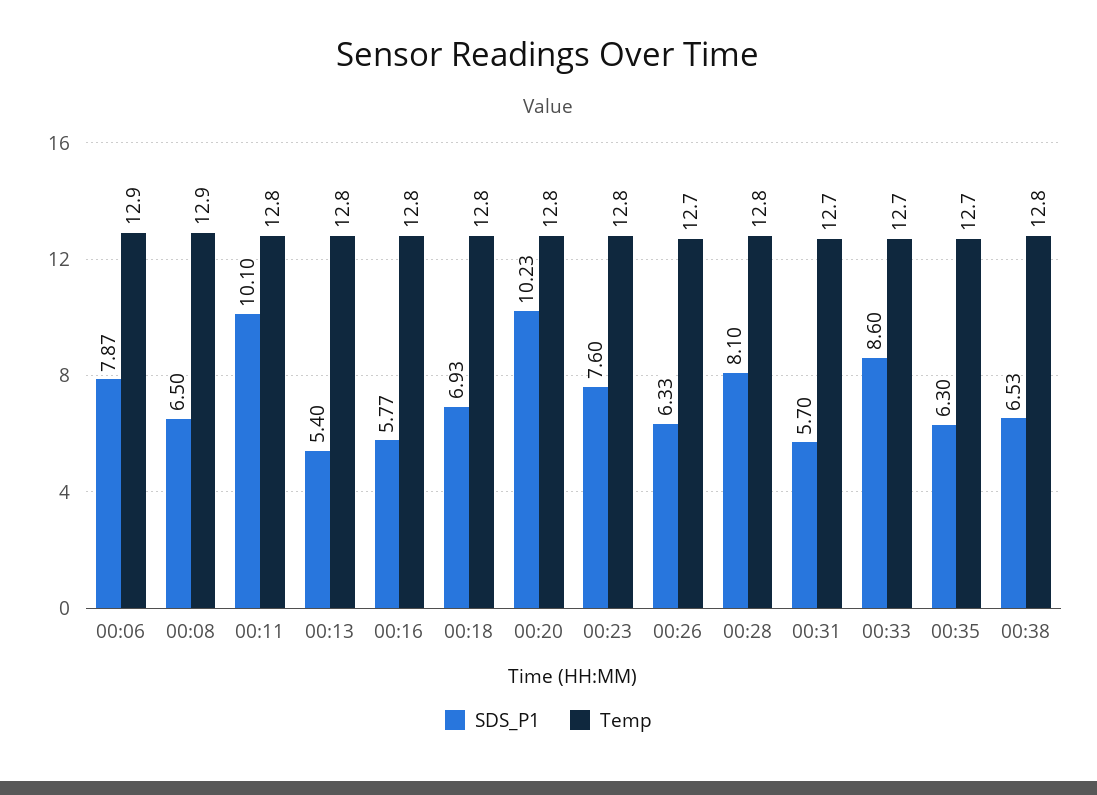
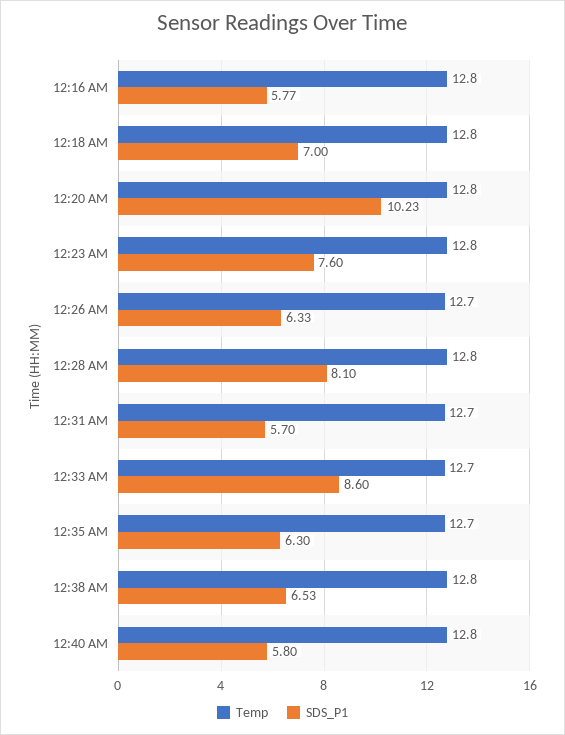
SDS_P1, 00:06: 7.87 -> none
Temp, 00:06: 12.9 -> none
SDS_P1, 00:08: 6.5 -> none
Temp, 00:08: 12.9 -> none
SDS_P1, 00:11: 10.1 -> none
Temp, 00:11: 12.8 -> none
SDS_P1, 00:13: 5.4 -> none
Temp, 00:13: 12.8 -> none
SDS_P1, 00:18: 6.93 -> 7
Temp, 12:40 AM: none -> 12.8
SDS_P1, 12:40 AM: none -> 5.8

